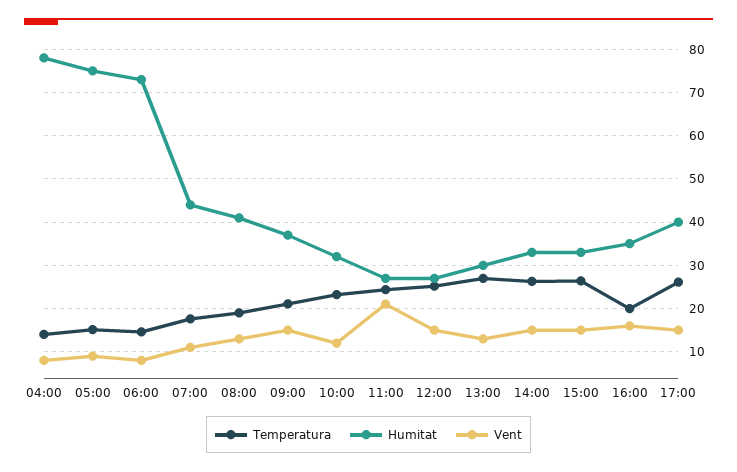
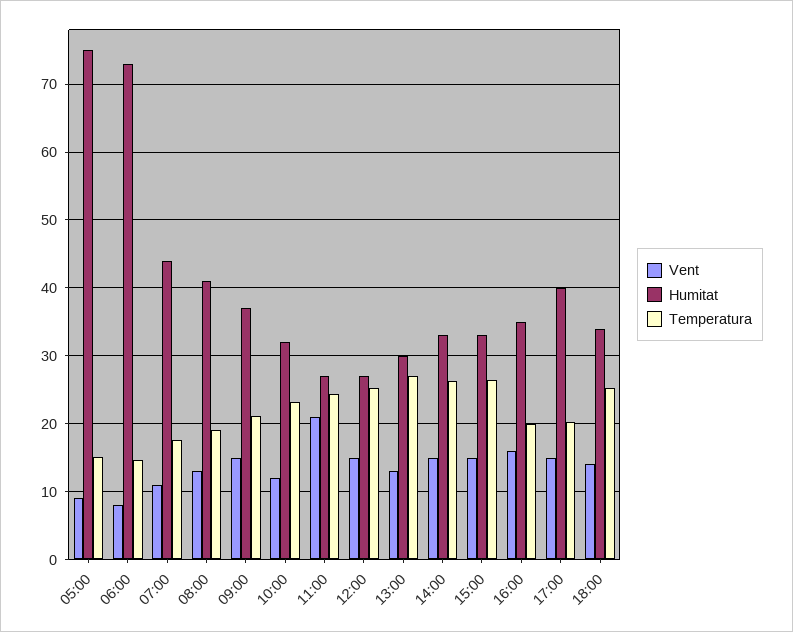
Temperatura, 04:00: 14 -> none
Humitat, 04:00: 78 -> none
Vent, 04:00: 8 -> none
Temperatura, 17:00: 26 -> 20
Vent, 18:00: none -> 14
Humitat, 18:00: none -> 34
Temperatura, 18:00: none -> 25

